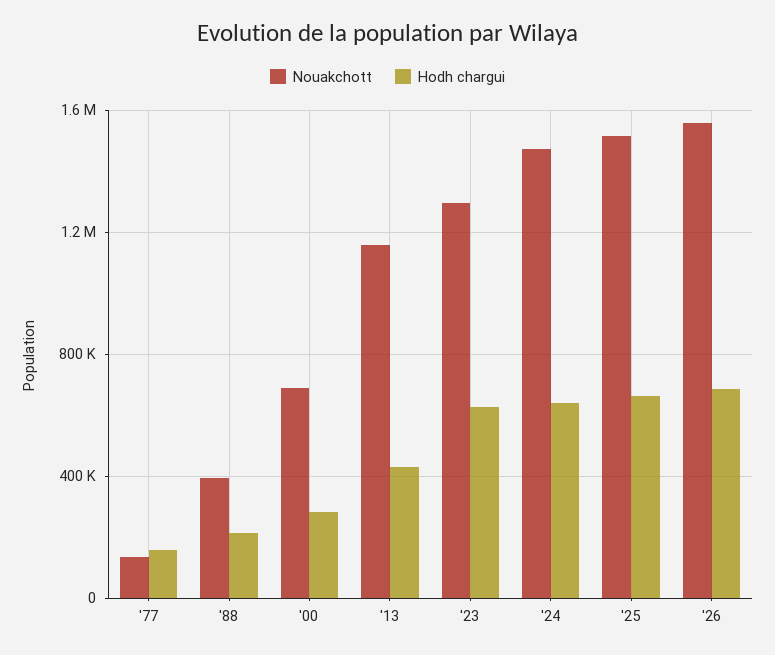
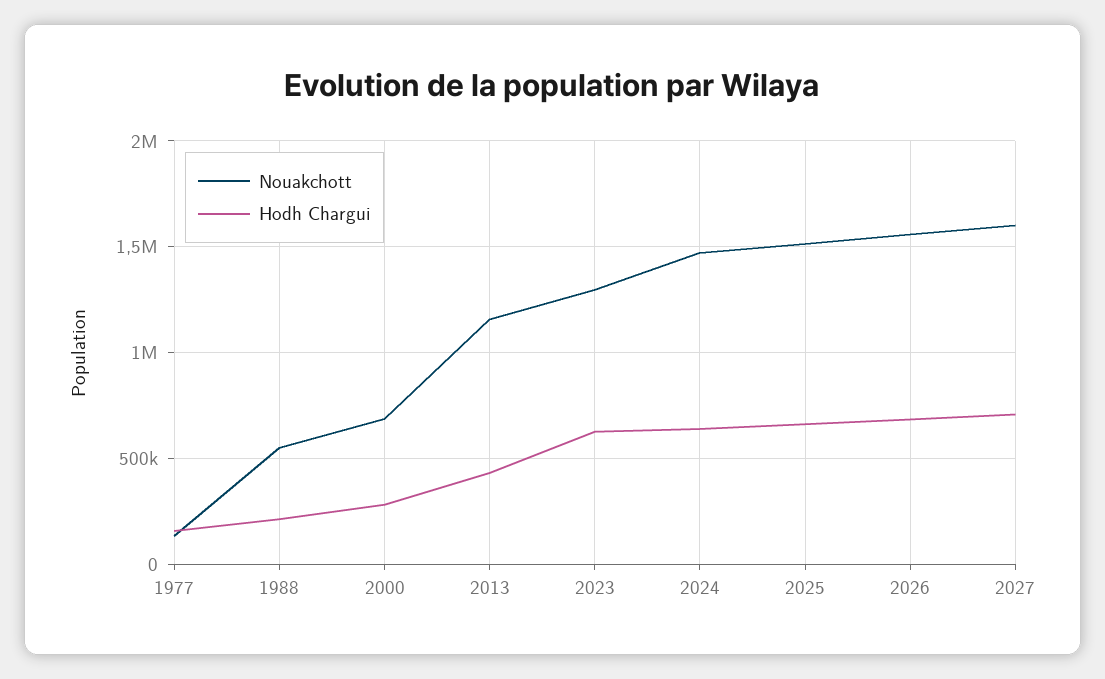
Nouakchott, '88: 400000 -> 550000
Nouakchott, 2027: none -> 1600000
Hodh chargui, 2027: none -> 700000

